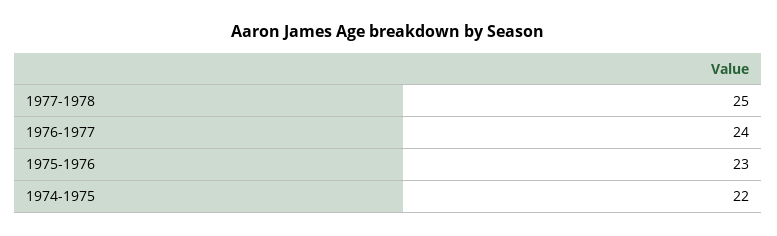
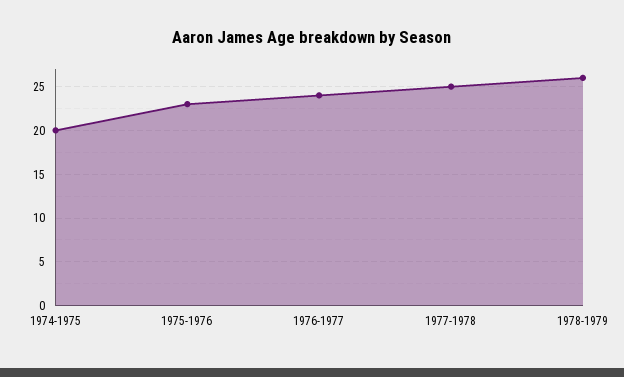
1974-1975: 22 -> 20
1978-1979: none -> 26

